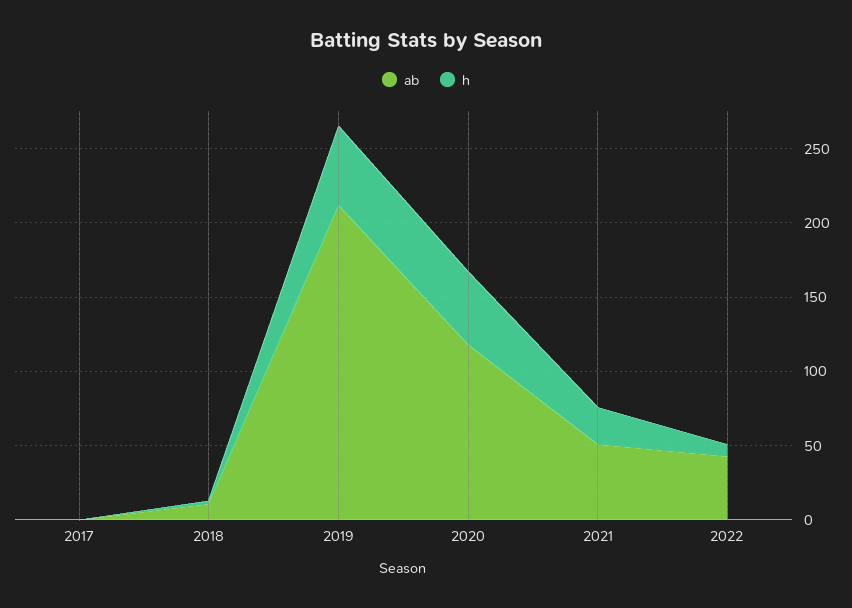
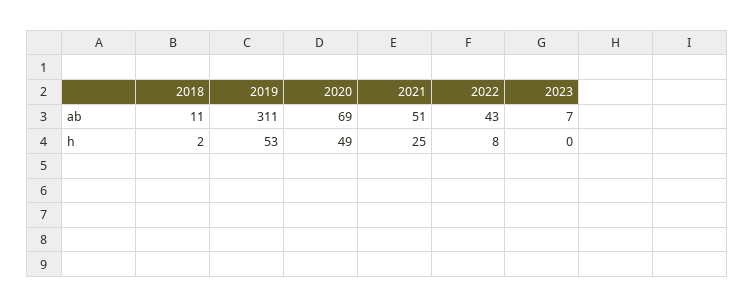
ab, 2017: 0 -> none
h, 2017: 0 -> none
ab, 2019: 210 -> 311
ab, 2020: 120 -> 69
ab, 2023: none -> 7
h, 2023: none -> 0

